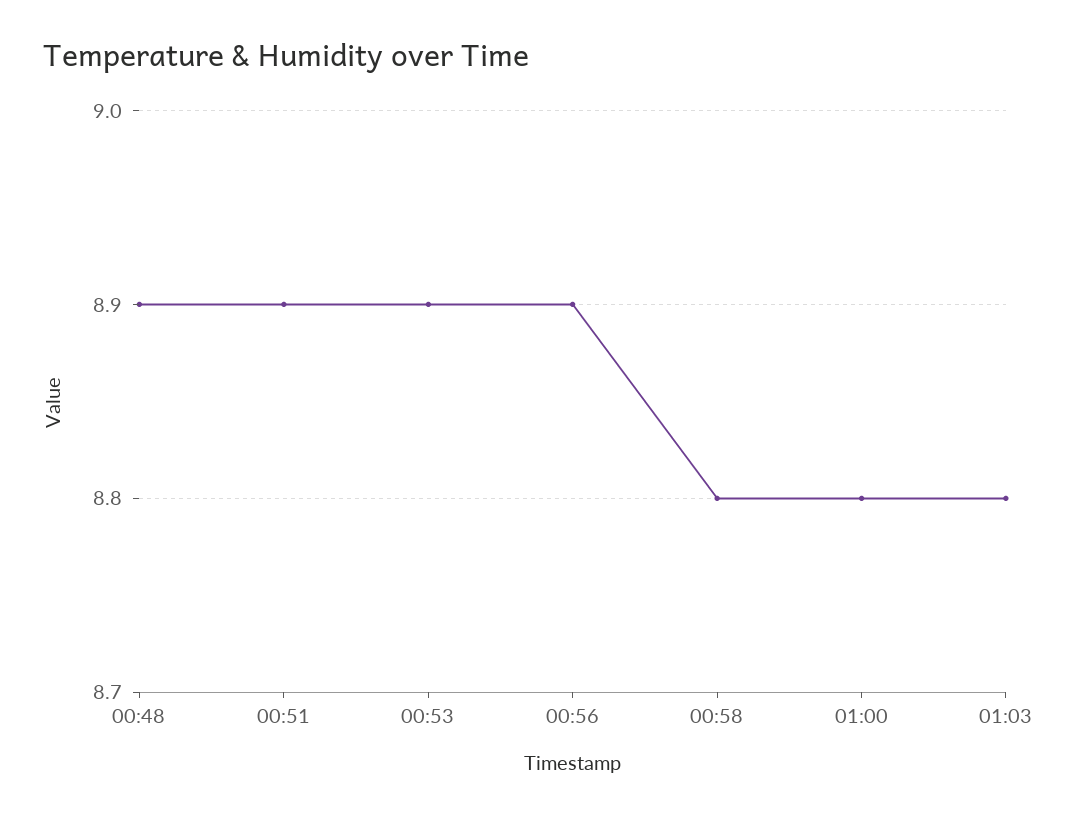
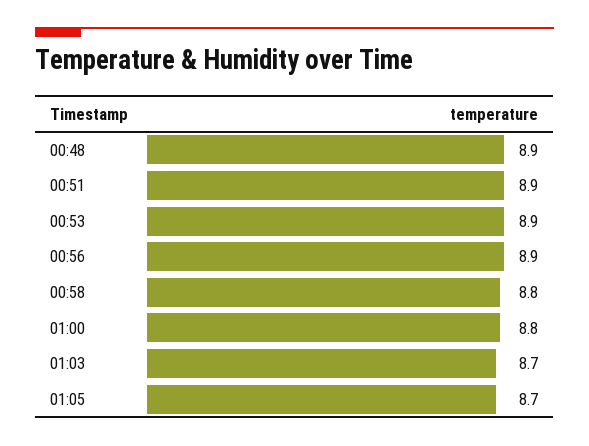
01:03: 8.8 -> 8.7
01:05: none -> 8.7

